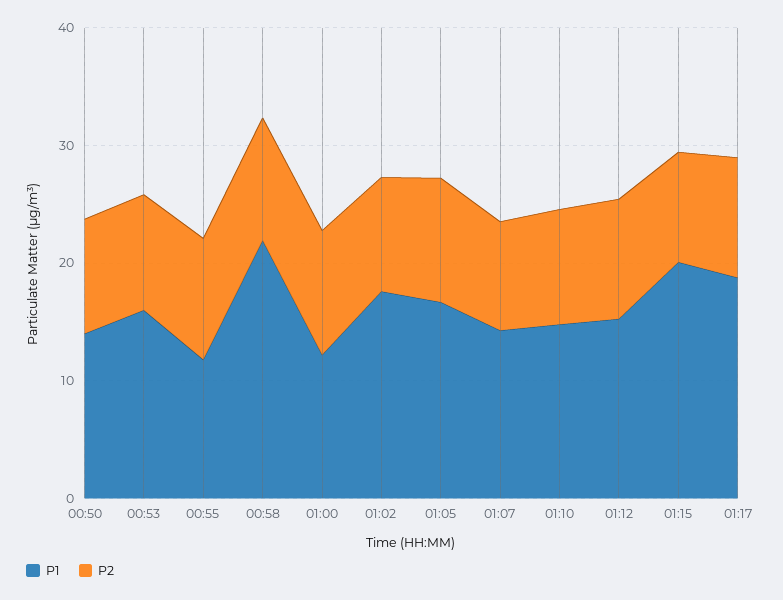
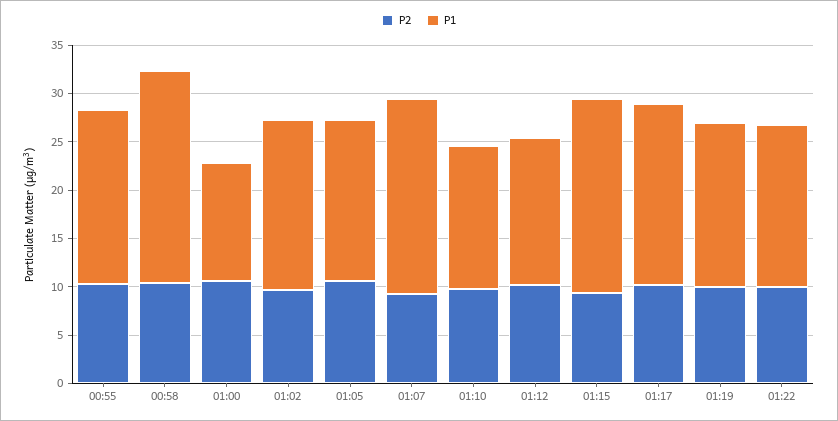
P1, 00:50: 14 -> none
P2, 00:50: 10 -> none
P1, 00:53: 16 -> none
P2, 00:53: 10 -> none
P1, 00:55: 12 -> 18
P1, 01:07: 14 -> 20
P2, 01:19: none -> 10
P1, 01:19: none -> 17
P2, 01:22: none -> 10
P1, 01:22: none -> 17

